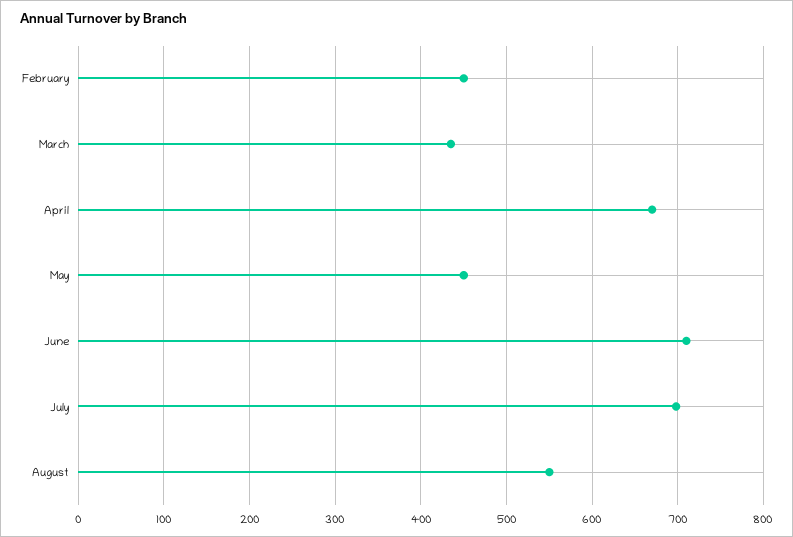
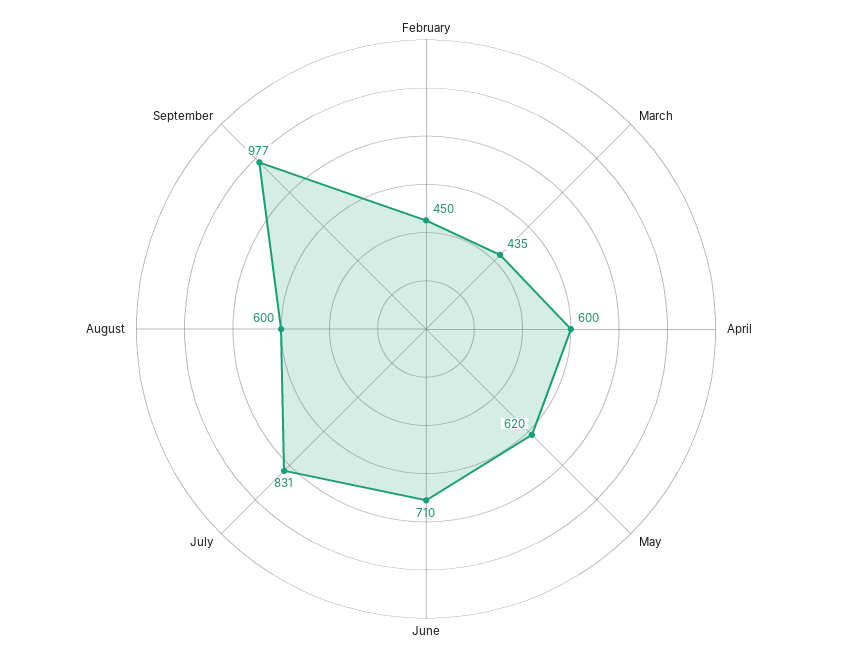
April: 670 -> 600
May: 450 -> 620
July: 700 -> 831
August: 550 -> 600
September: none -> 977

